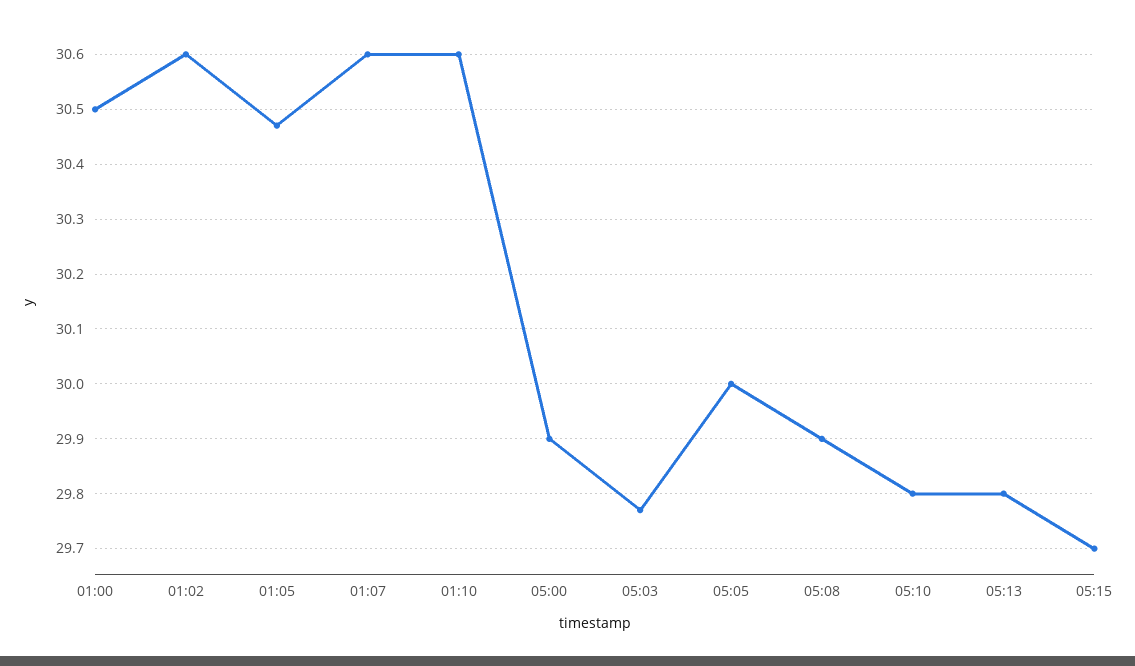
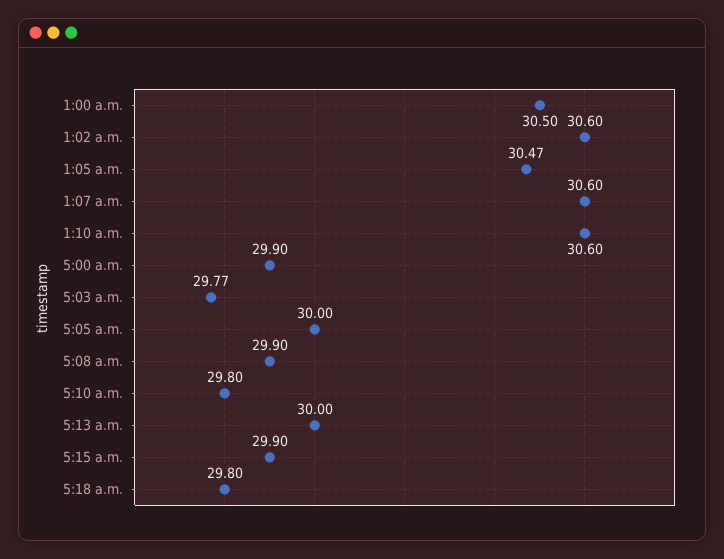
05:13: 29.8 -> 30
05:15: 29.7 -> 29.9
5:18 a.m.: none -> 29.8

